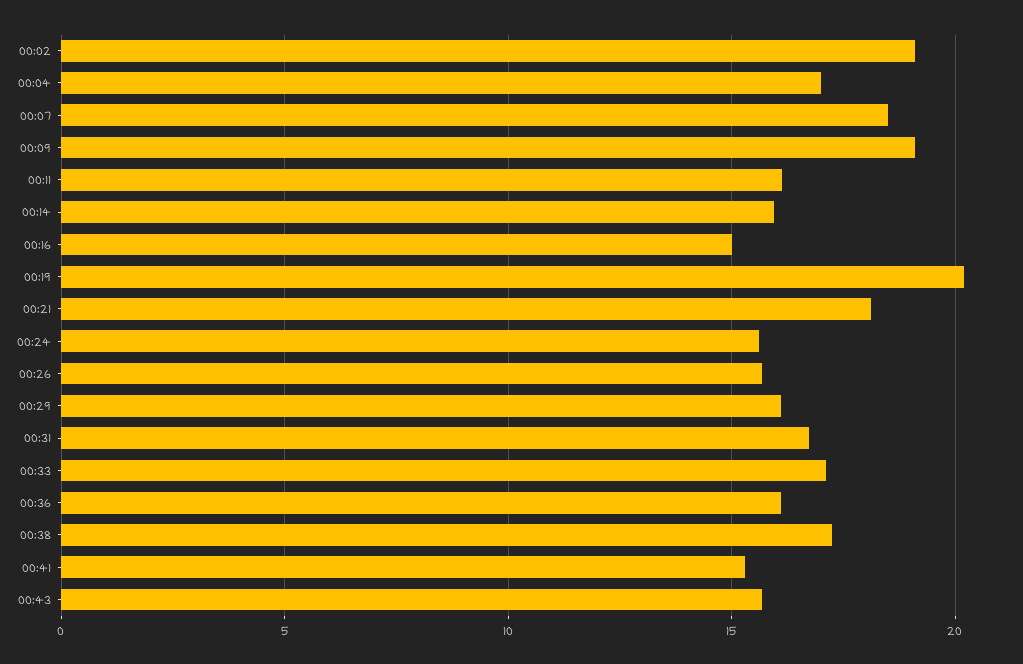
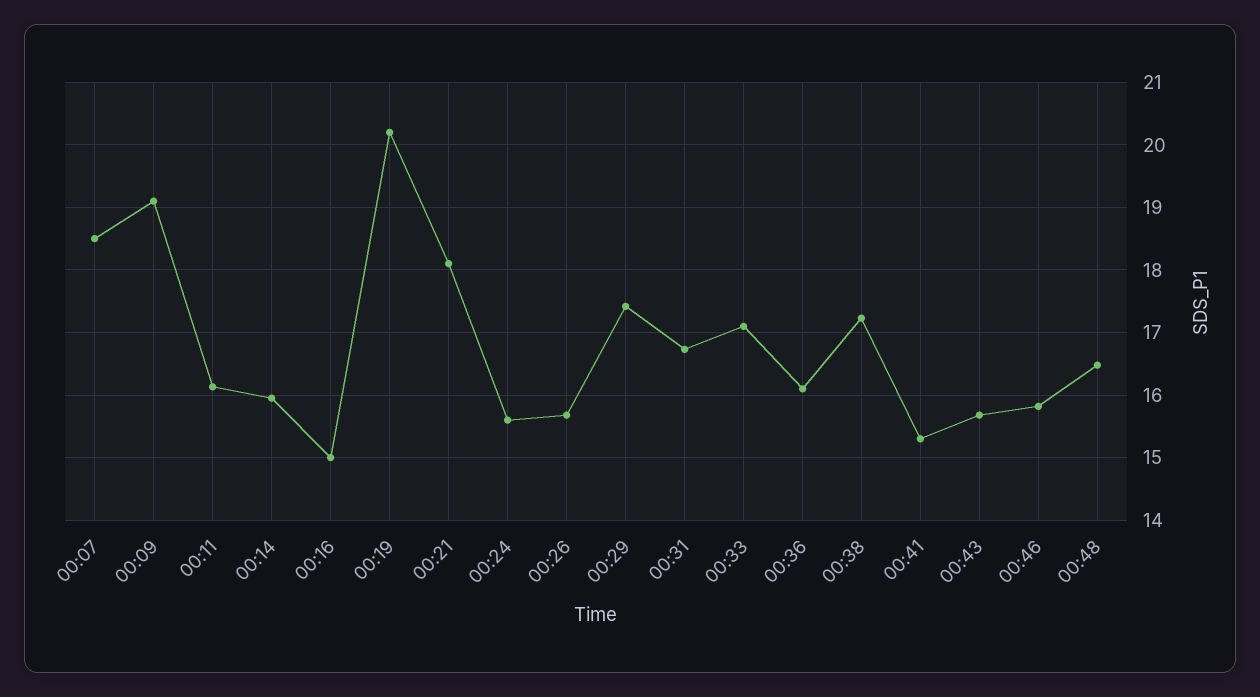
00:02: 19 -> none
00:04: 17 -> none
00:29: 16 -> 17.4
00:46: none -> 15.8
00:48: none -> 16.5

